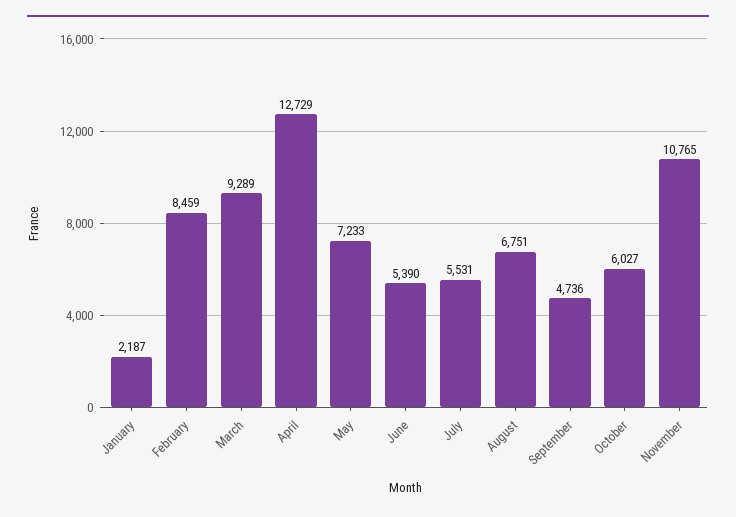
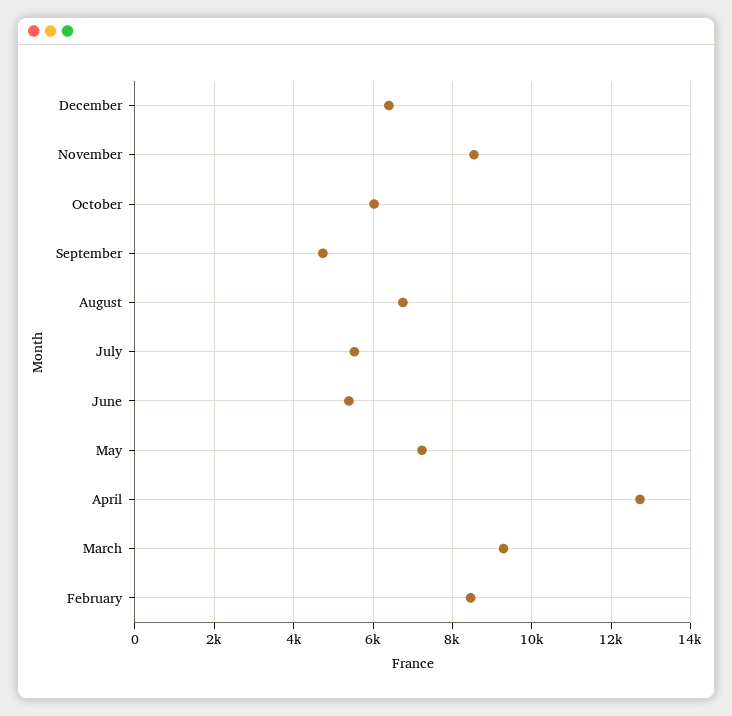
January: 2187 -> none
November: 10765 -> 8600
December: none -> 6400

